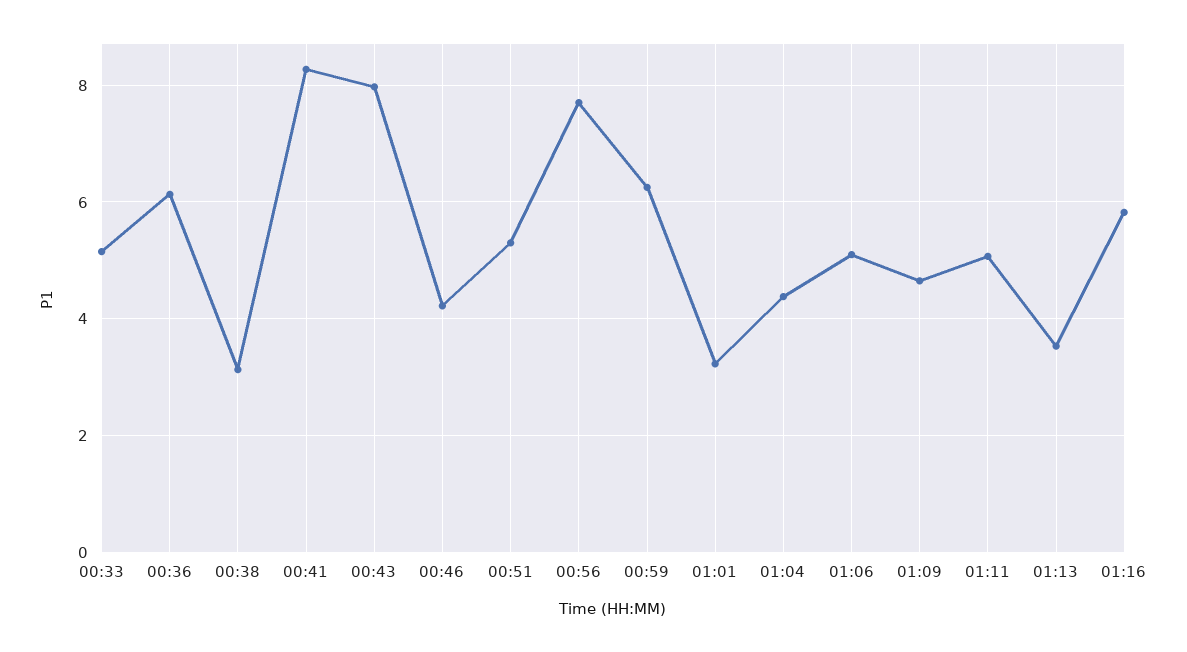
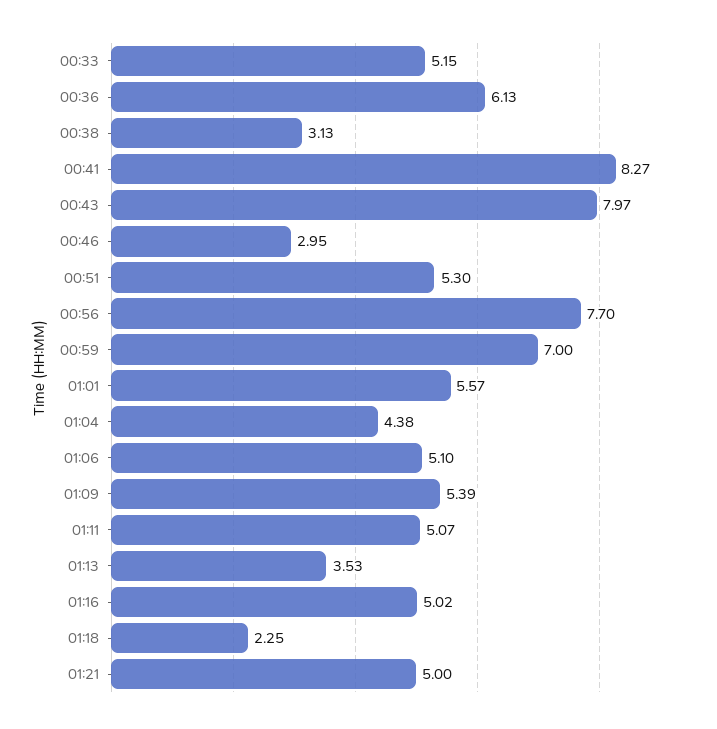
00:46: 4.2 -> 2.95
00:59: 6.2 -> 7
01:01: 3.2 -> 5.57
01:09: 4.6 -> 5.39
01:16: 5.8 -> 5.02
01:18: none -> 2.25
01:21: none -> 5

